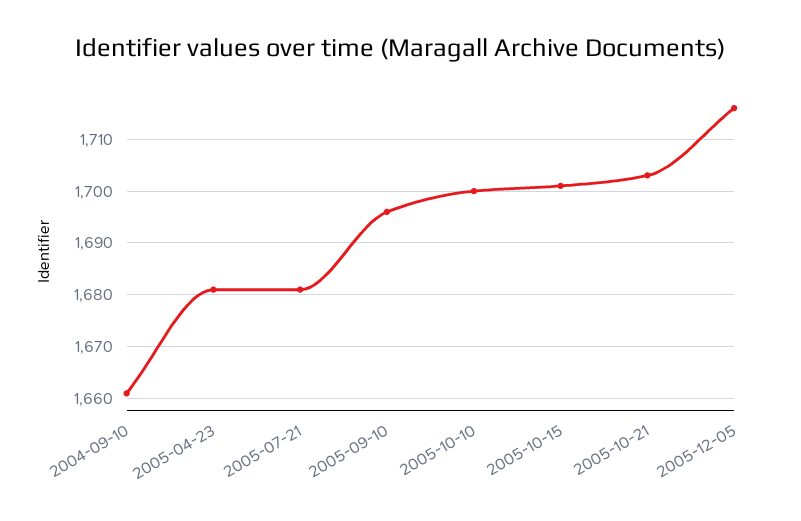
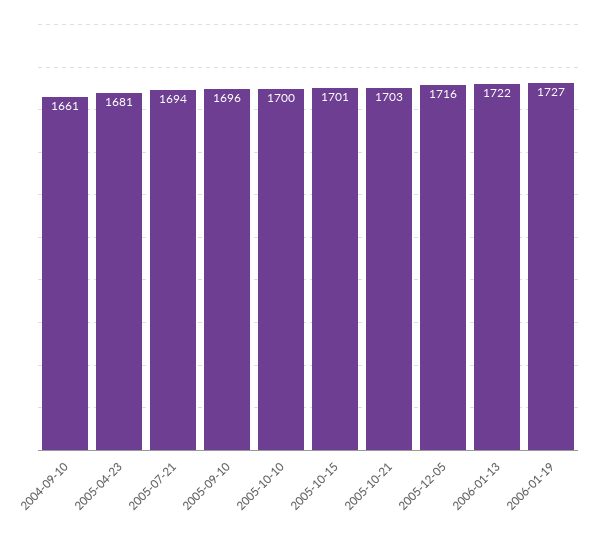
2005-07-21: 1680 -> 1694
2006-01-13: none -> 1722
2006-01-19: none -> 1727

